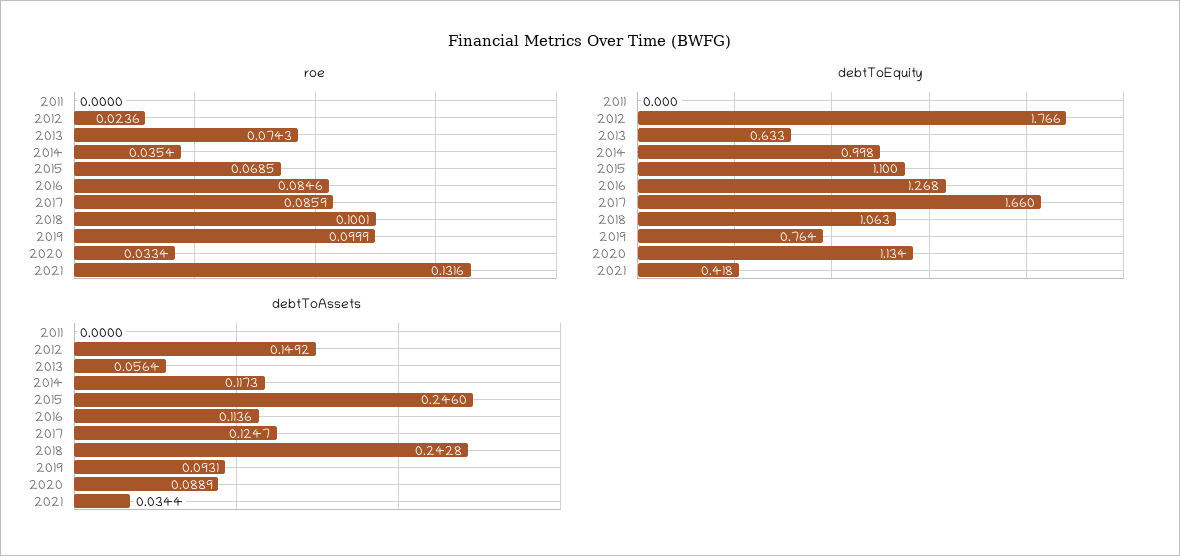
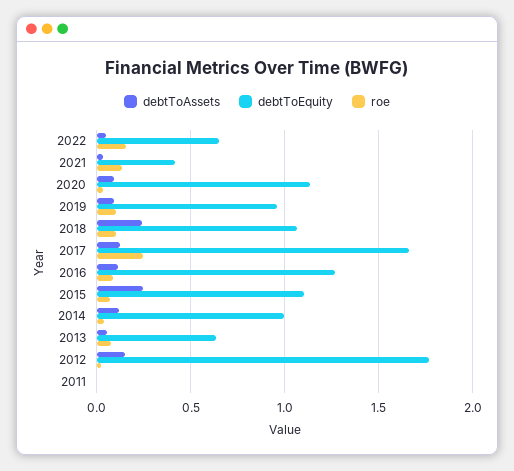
roe, 2017: 0.0859 -> 0.25
debtToEquity, 2019: 0.764 -> 0.95
debtToAssets, 2022: none -> 0.05
debtToEquity, 2022: none -> 0.65
roe, 2022: none -> 0.15

